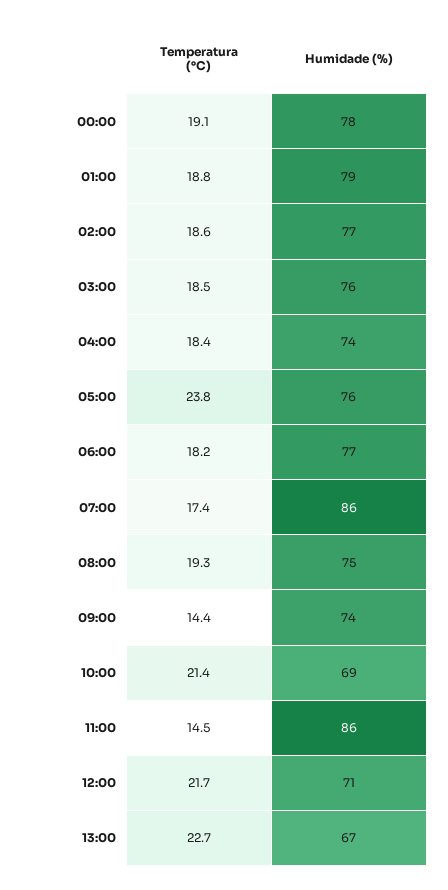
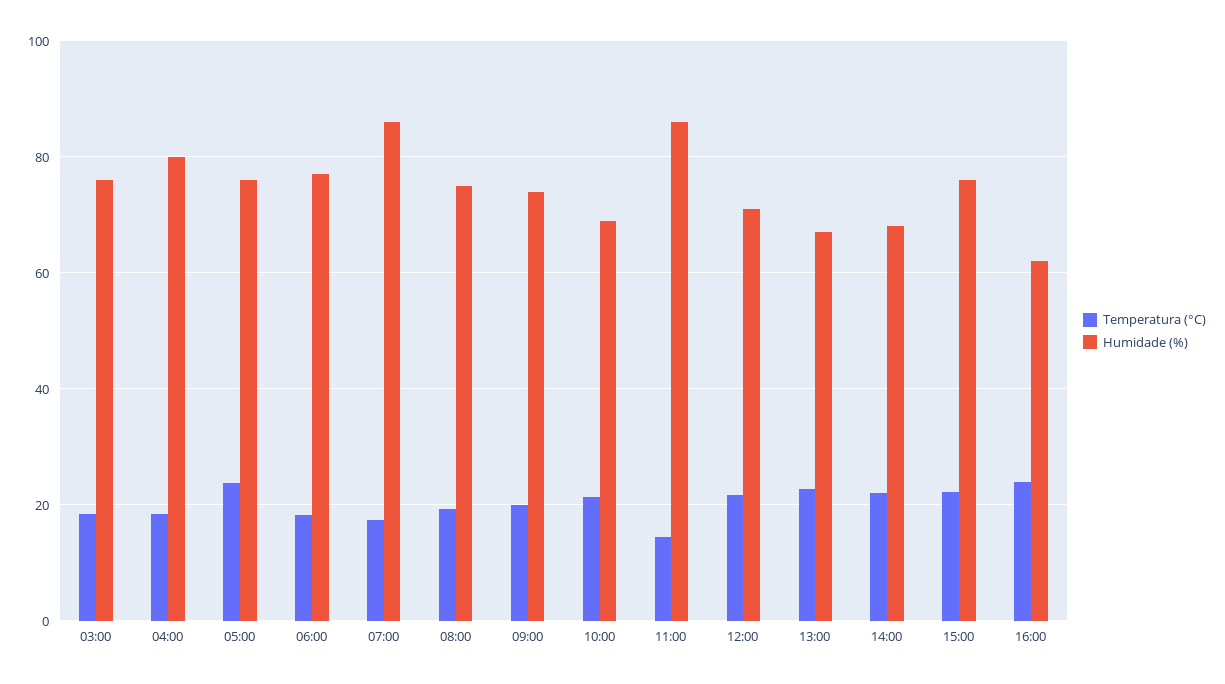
Temperatura (°C), 00:00: 19.1 -> none
Humidade (%), 00:00: 78 -> none
Temperatura (°C), 01:00: 18.8 -> none
Humidade (%), 01:00: 79 -> none
Temperatura (°C), 02:00: 18.6 -> none
Humidade (%), 02:00: 77 -> none
Humidade (%), 04:00: 74 -> 80
Temperatura (°C), 09:00: 14.4 -> 20
Temperatura (°C), 14:00: none -> 22
Humidade (%), 14:00: none -> 68
Temperatura (°C), 15:00: none -> 22
Humidade (%), 15:00: none -> 76
Temperatura (°C), 16:00: none -> 24
Humidade (%), 16:00: none -> 62

